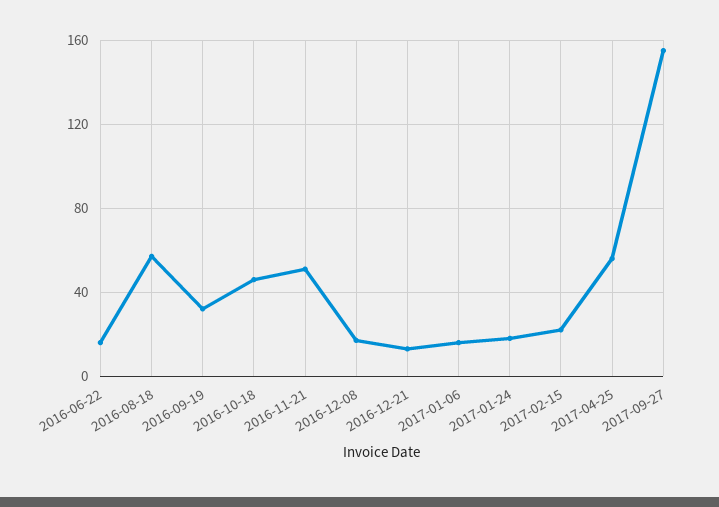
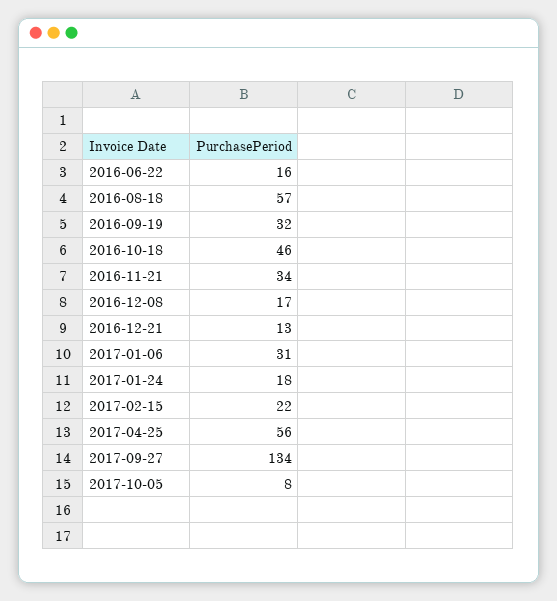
2016-11-21: 50 -> 34
2017-01-06: 15 -> 31
2017-09-27: 155 -> 134
2017-10-05: none -> 8

